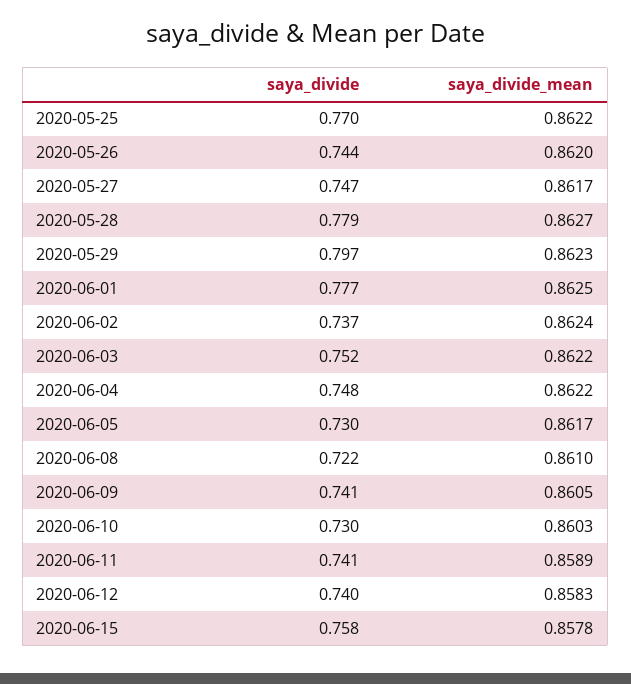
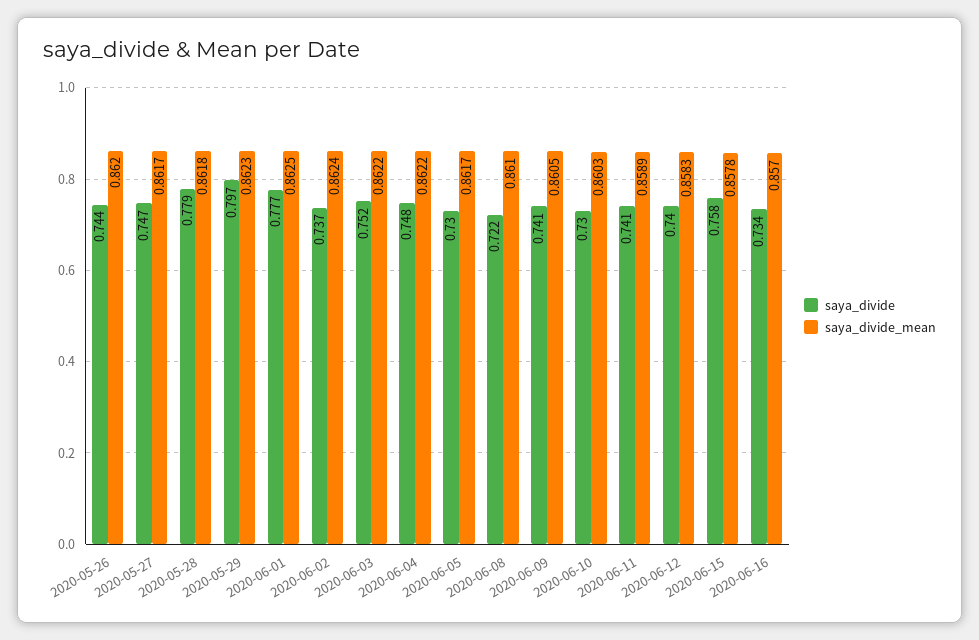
saya_divide, 2020-05-25: 0.77 -> none
saya_divide_mean, 2020-05-25: 0.8622 -> none
saya_divide_mean, 2020-05-28: 0.8627 -> 0.8618
saya_divide, 2020-06-16: none -> 0.734
saya_divide_mean, 2020-06-16: none -> 0.857

